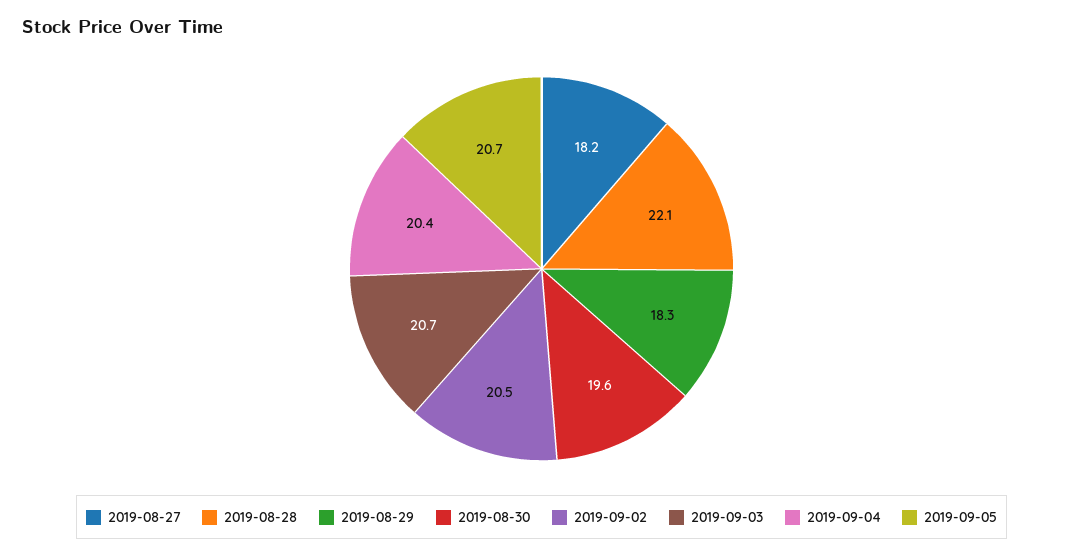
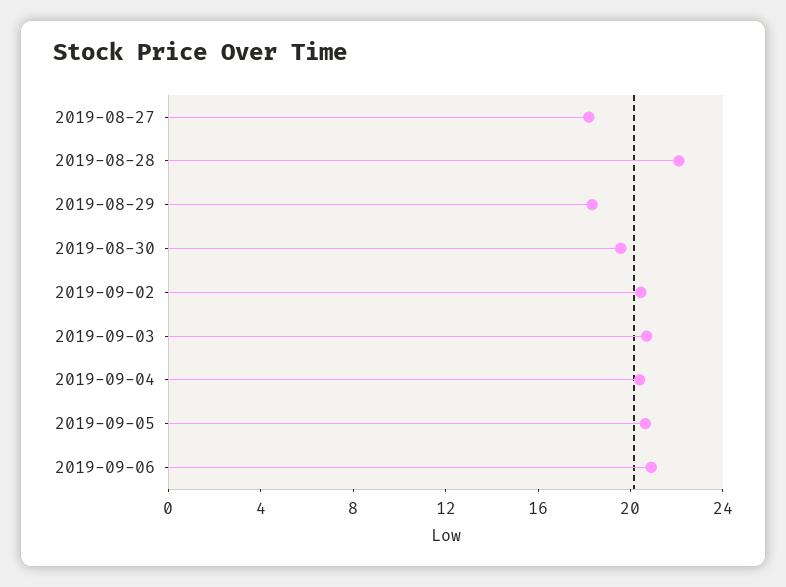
2019-09-06: none -> 21

